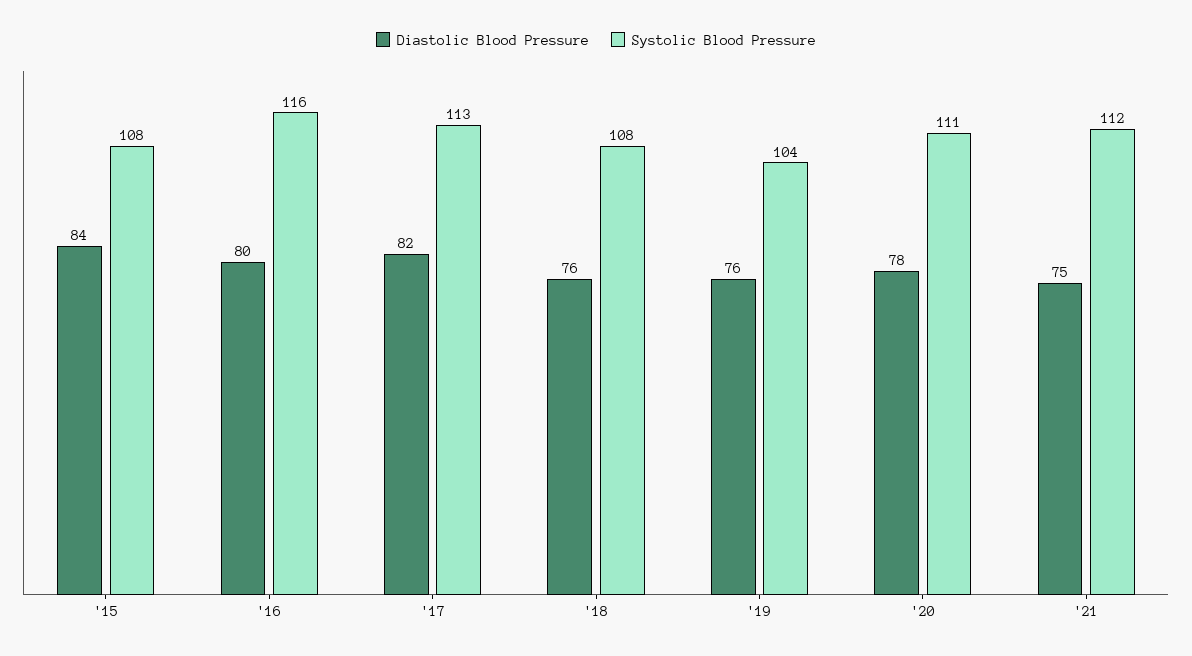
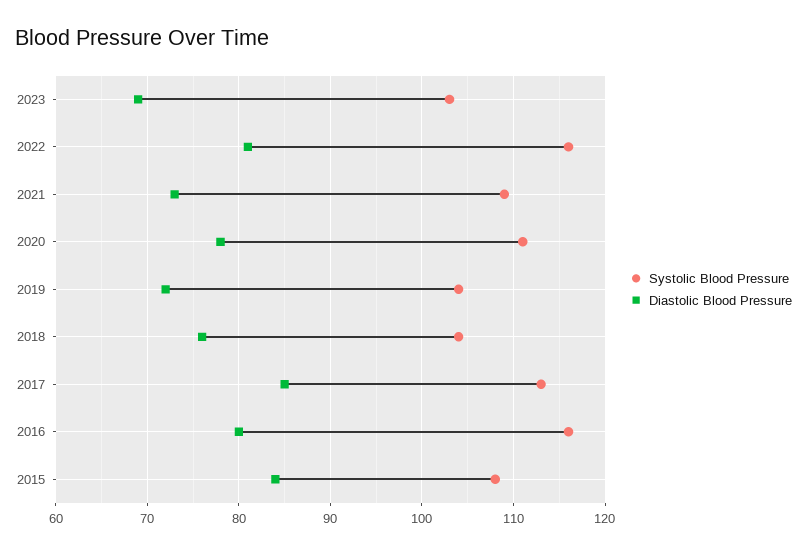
Diastolic Blood Pressure, '17: 82 -> 85
Systolic Blood Pressure, '18: 108 -> 104
Diastolic Blood Pressure, '19: 76 -> 72
Diastolic Blood Pressure, '21: 75 -> 73
Systolic Blood Pressure, '21: 112 -> 109
Systolic Blood Pressure, 2023: none -> 103
Diastolic Blood Pressure, 2023: none -> 69
Systolic Blood Pressure, 2022: none -> 116
Diastolic Blood Pressure, 2022: none -> 81

